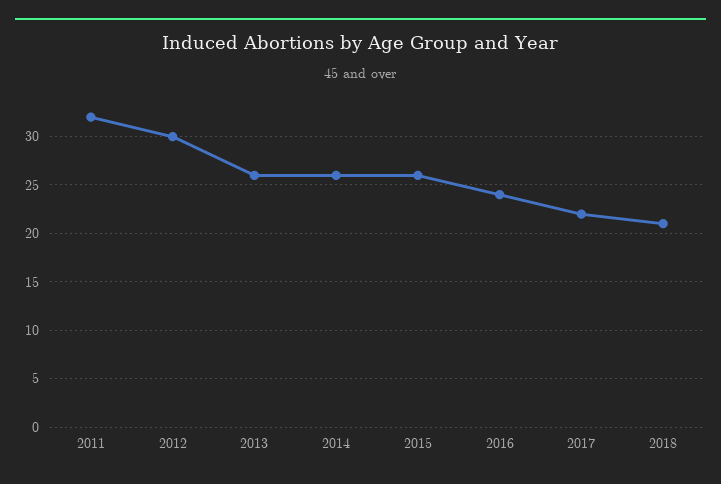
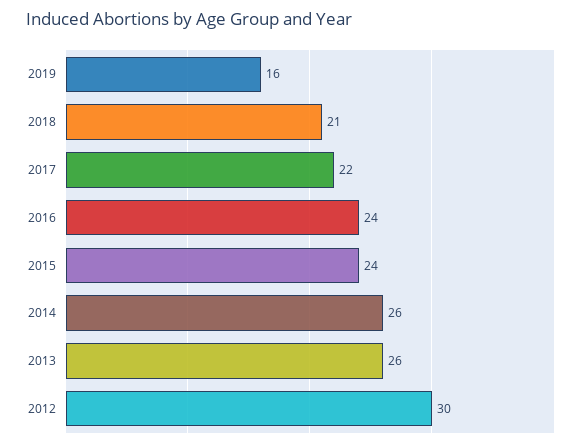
2011: 32 -> none
2015: 26 -> 24
2019: none -> 16

